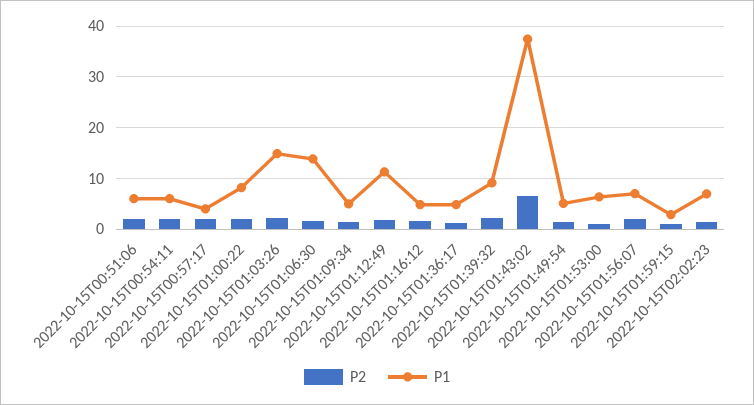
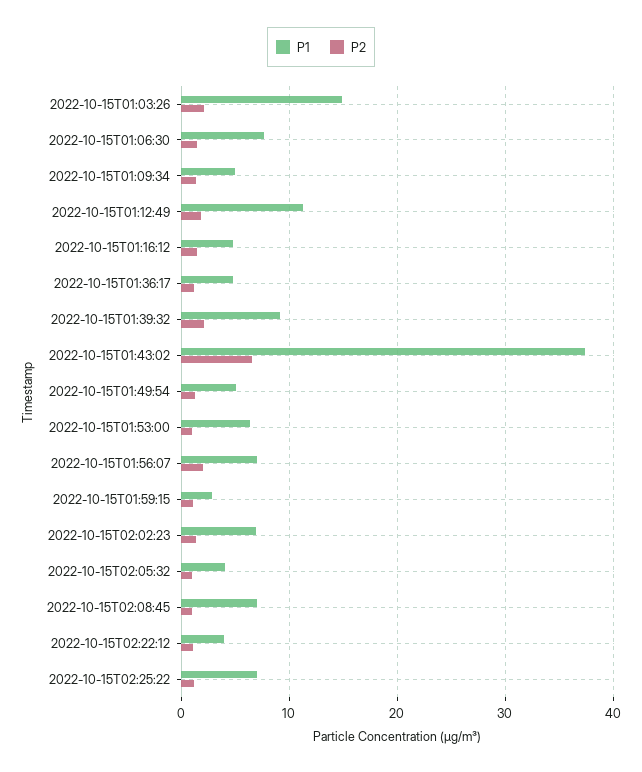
P2, 2022-10-15T00:51:06: 2 -> none
P1, 2022-10-15T00:51:06: 6 -> none
P2, 2022-10-15T00:54:11: 2 -> none
P1, 2022-10-15T00:54:11: 6 -> none
P2, 2022-10-15T00:57:17: 2 -> none
P1, 2022-10-15T00:57:17: 4 -> none
P2, 2022-10-15T01:00:22: 2 -> none
P1, 2022-10-15T01:00:22: 8 -> none
P1, 2022-10-15T01:06:30: 14 -> 8
P1, 2022-10-15T02:05:32: none -> 4
P2, 2022-10-15T02:05:32: none -> 1
P1, 2022-10-15T02:08:45: none -> 7
P2, 2022-10-15T02:08:45: none -> 1
P1, 2022-10-15T02:22:12: none -> 4
P2, 2022-10-15T02:22:12: none -> 1
P1, 2022-10-15T02:25:22: none -> 7
P2, 2022-10-15T02:25:22: none -> 1

